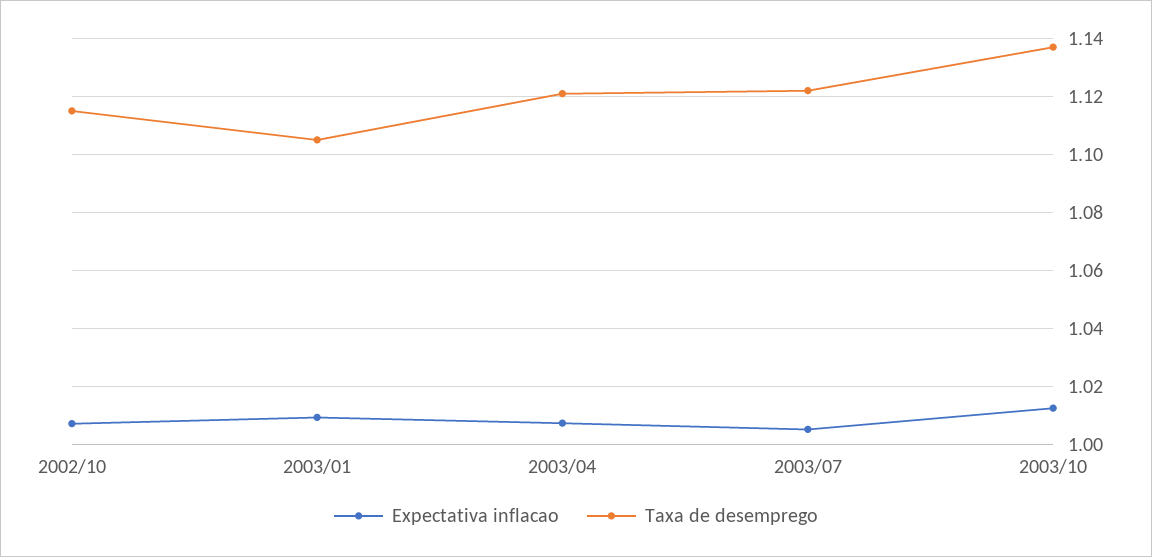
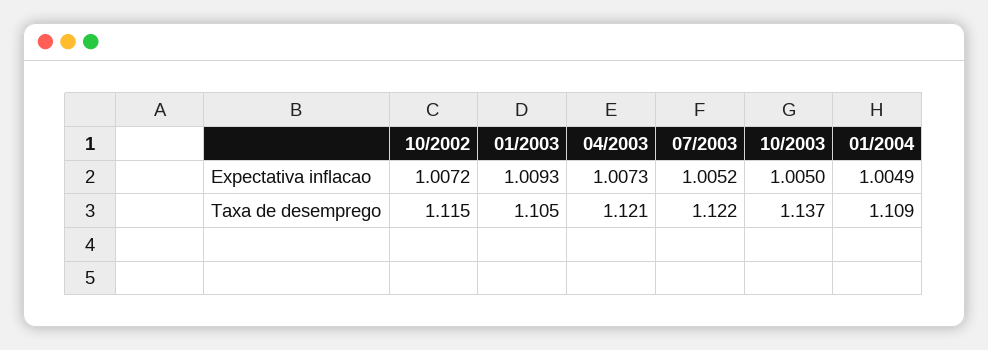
Expectativa inflacao, 2003/10: 1.0125 -> 1.005
Expectativa inflacao, 01/2004: none -> 1.0049
Taxa de desemprego, 01/2004: none -> 1.109

